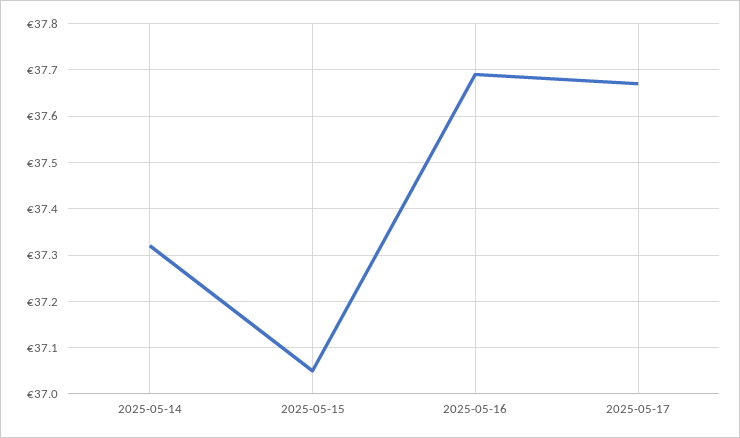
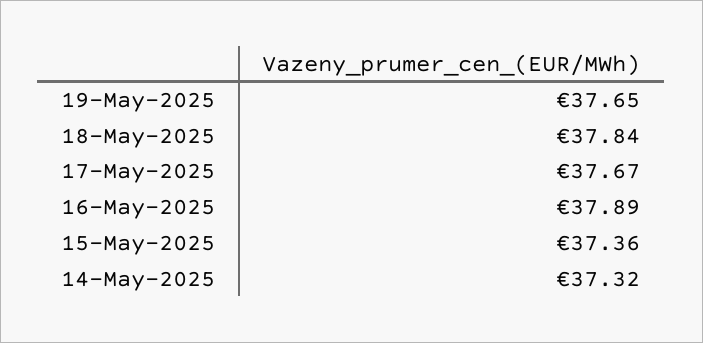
2025-05-15: 37.05 -> 37.36
2025-05-16: 37.7 -> 37.89
19-May-2025: none -> 37.65
18-May-2025: none -> 37.84

